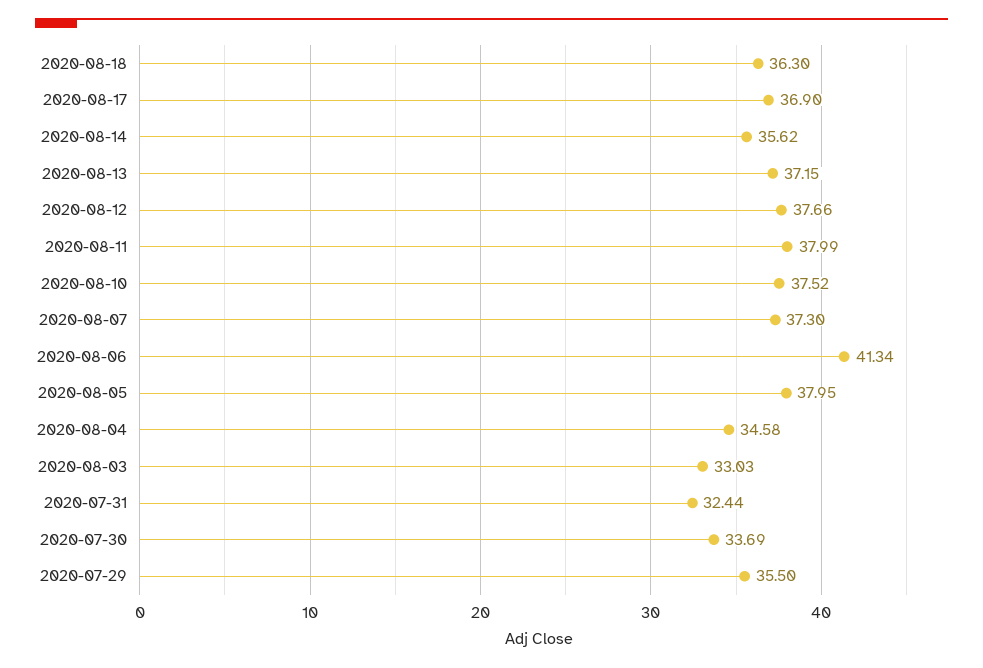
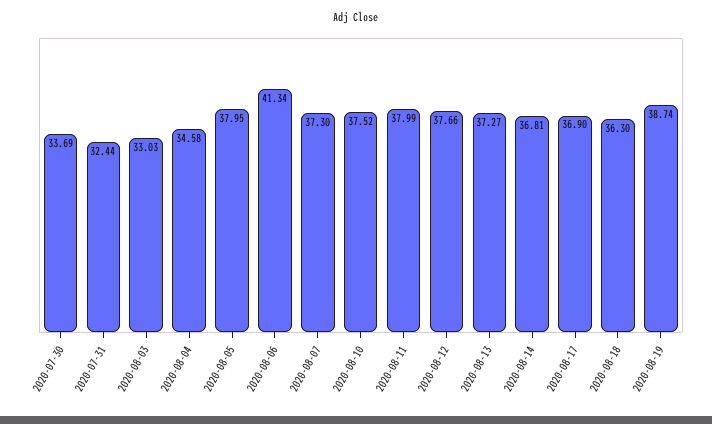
2020-08-14: 35.62 -> 36.81
2020-08-13: 37.15 -> 37.27
2020-07-29: 35.5 -> none
2020-08-19: none -> 38.74

